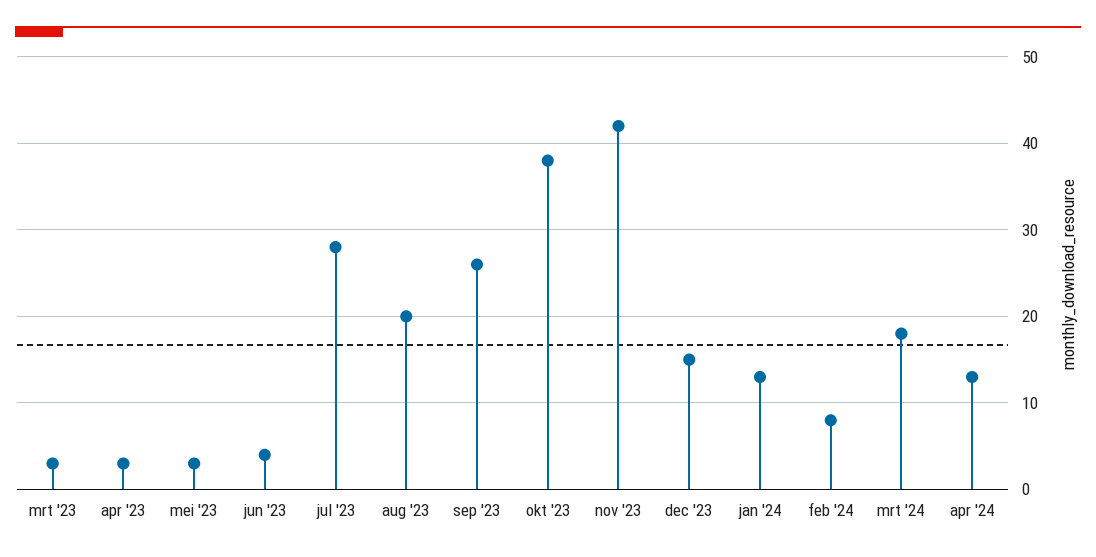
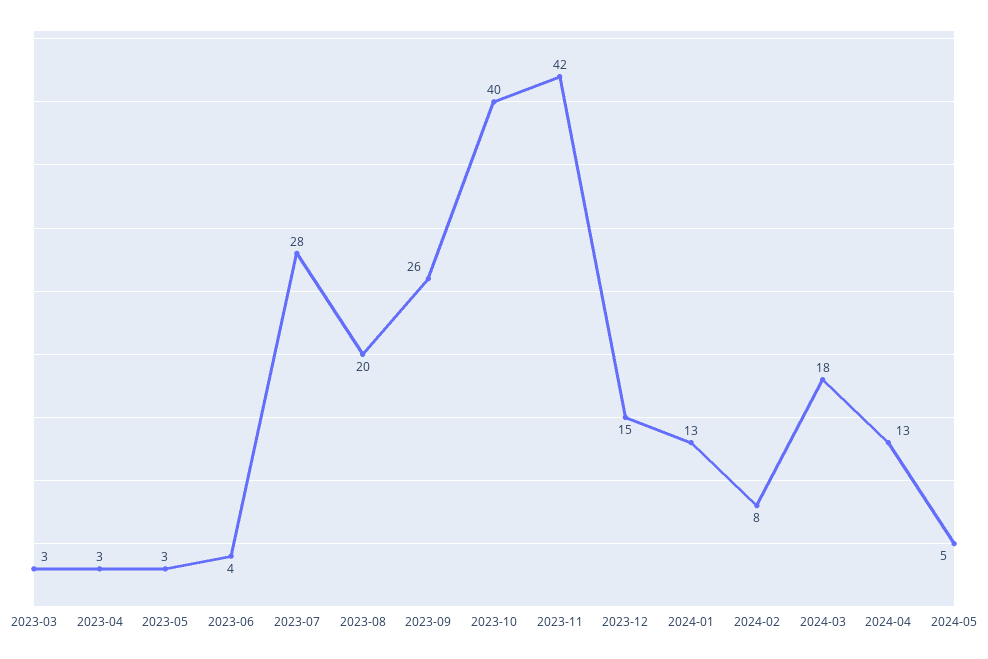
okt '23: 38 -> 40
2024-05: none -> 5

